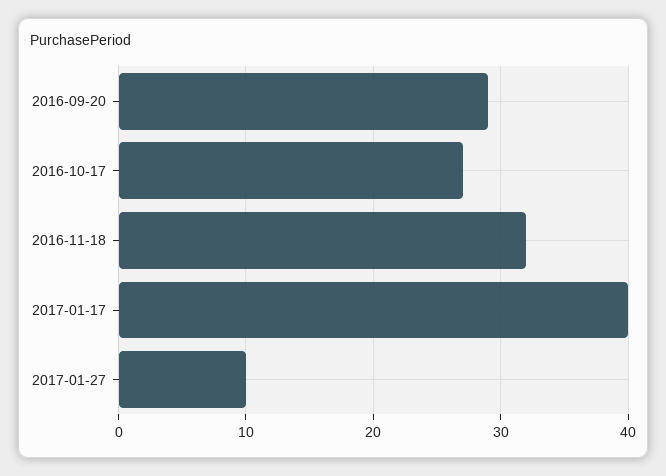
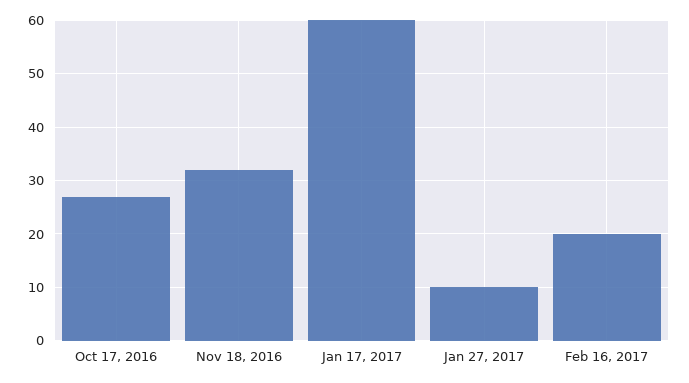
2016-09-20: 29 -> none
2017-01-17: 40 -> 60
Feb 16, 2017: none -> 20

